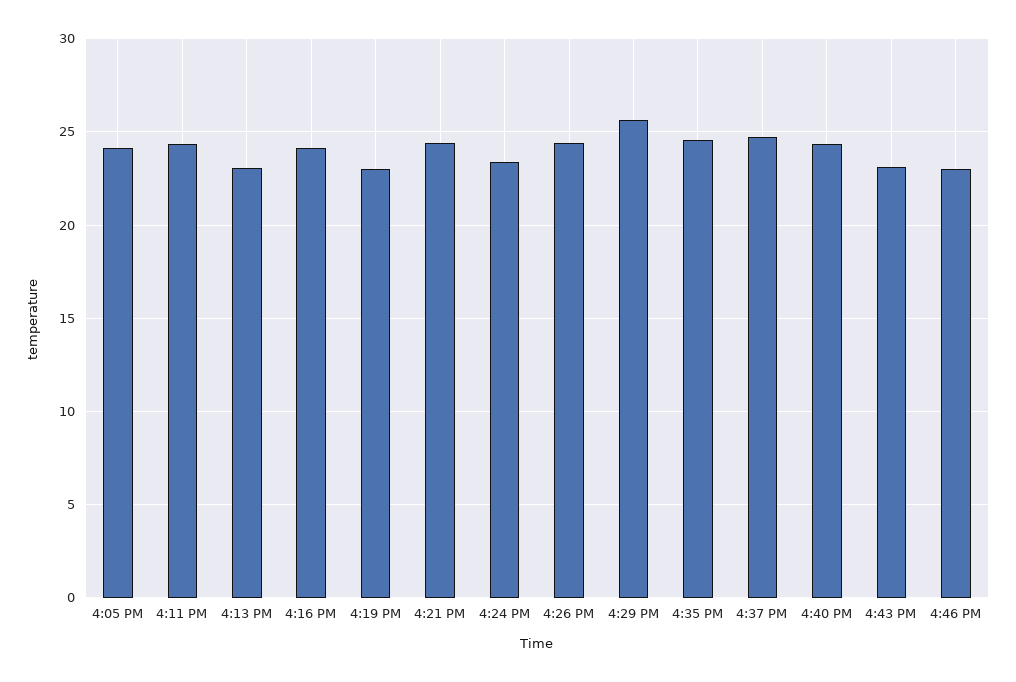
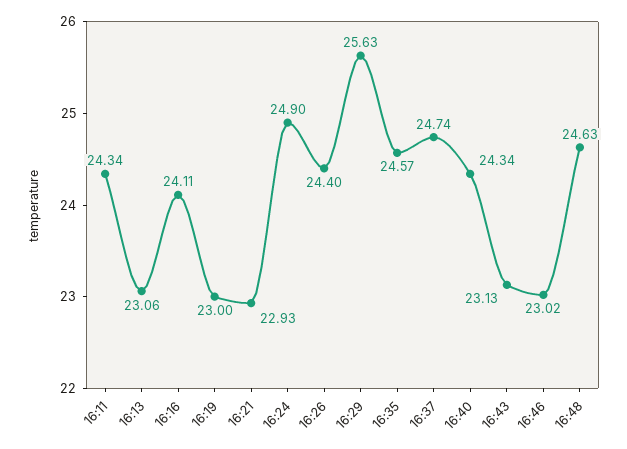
4:05 PM: 24 -> none
4:21 PM: 24.5 -> 22.93
4:24 PM: 23.5 -> 24.9
16:48: none -> 24.63

